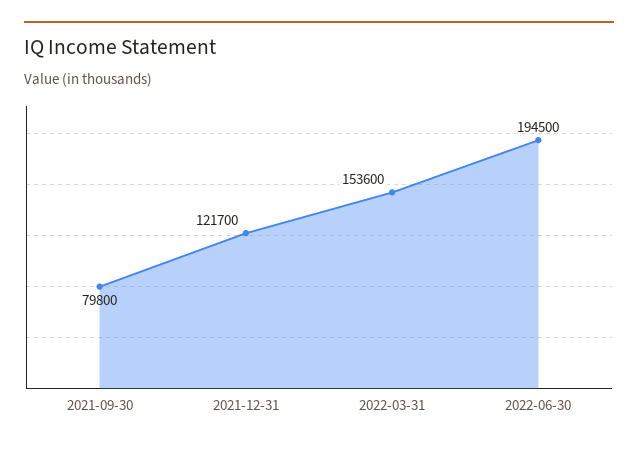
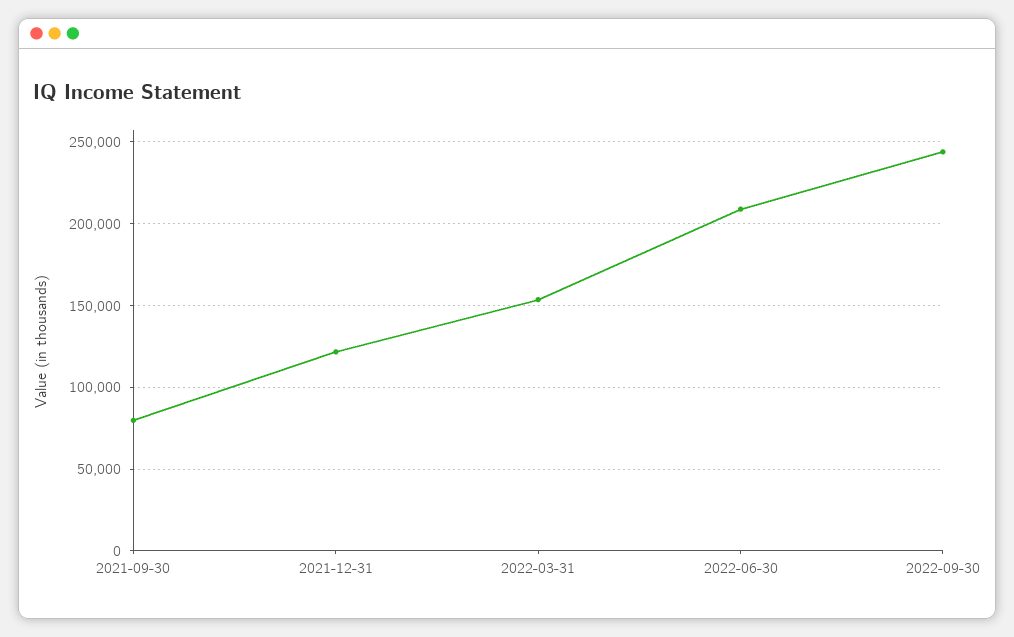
2022-06-30: 194500 -> 210000
2022-09-30: none -> 245000

